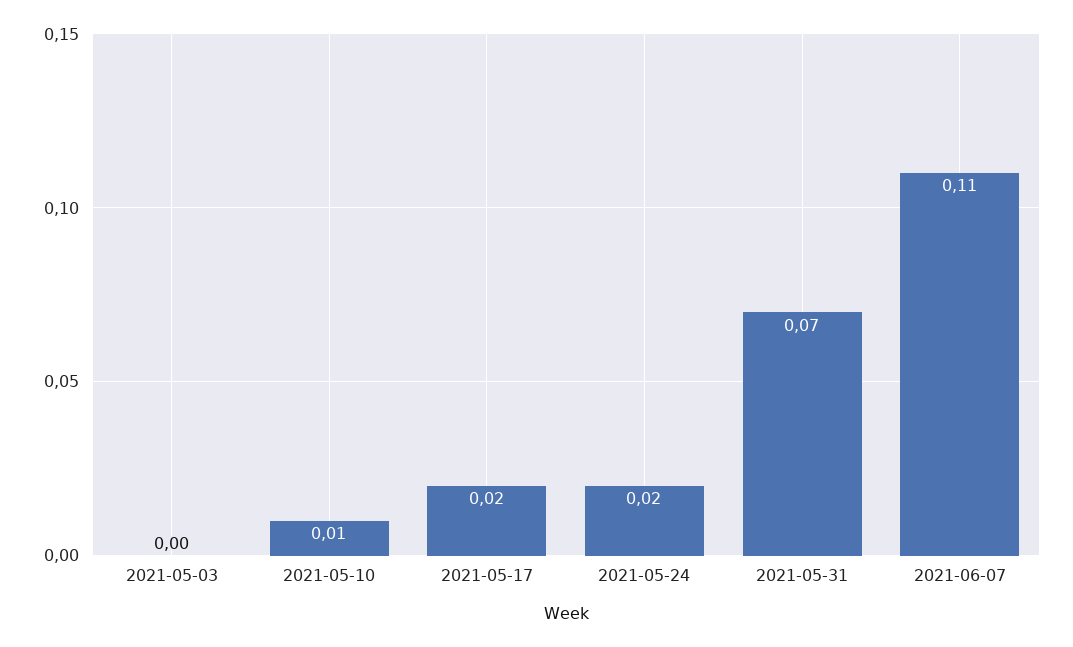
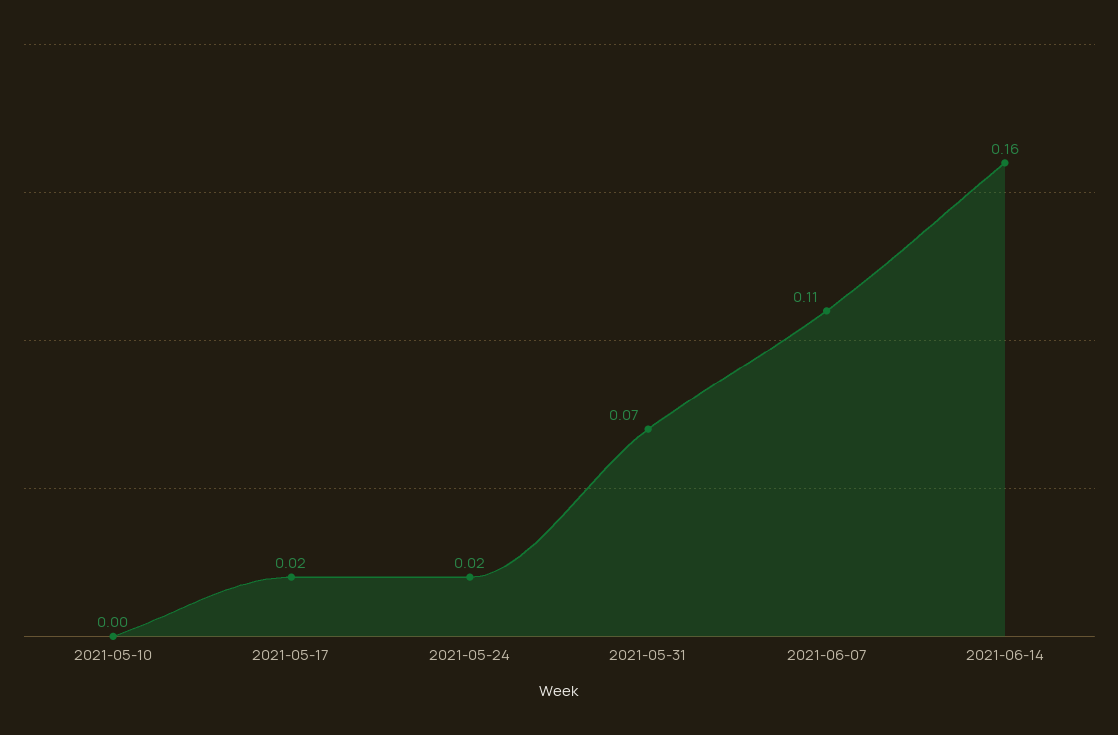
2021-05-03: 0 -> none
2021-05-10: 0.01 -> 0
2021-06-14: none -> 0.16

